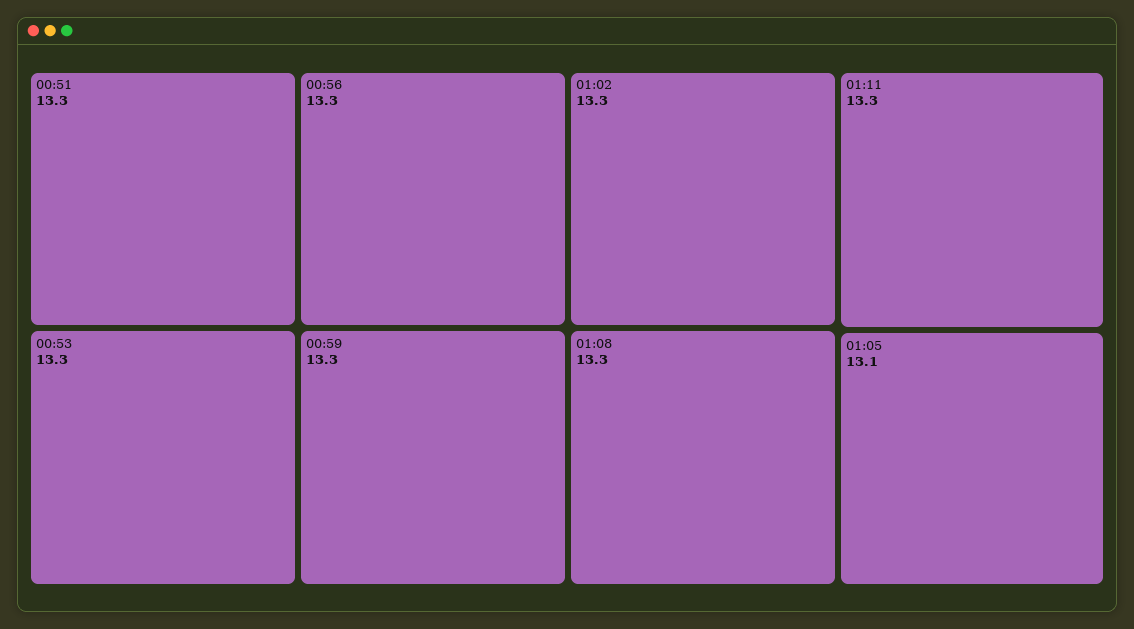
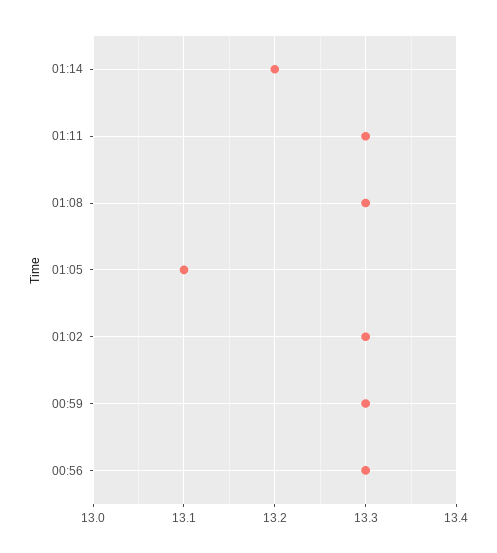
00:51: 13.3 -> none
00:53: 13.3 -> none
01:14: none -> 13.2

